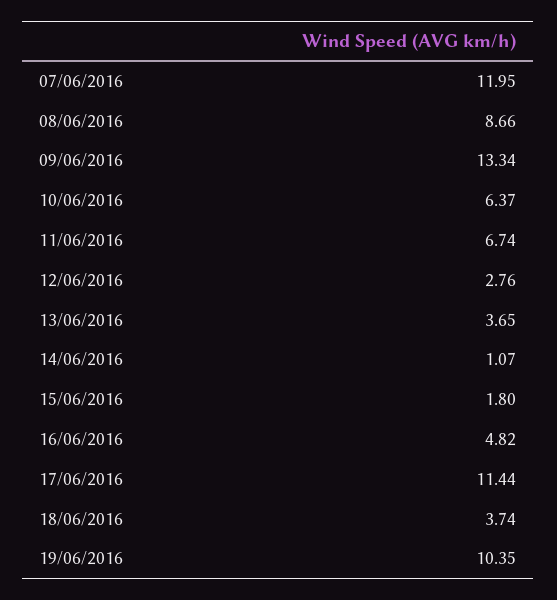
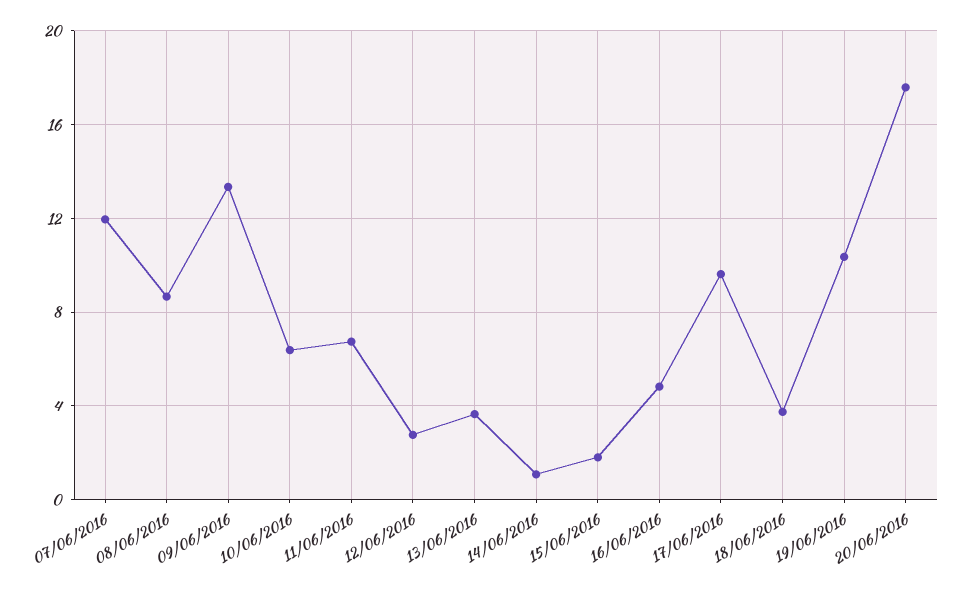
17/06/2016: 11.44 -> 9.5
20/06/2016: none -> 17.5

